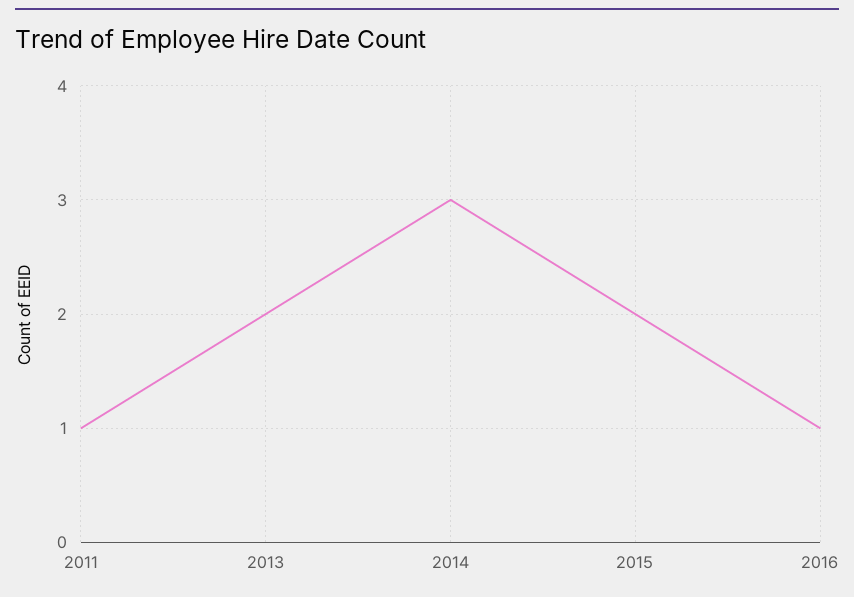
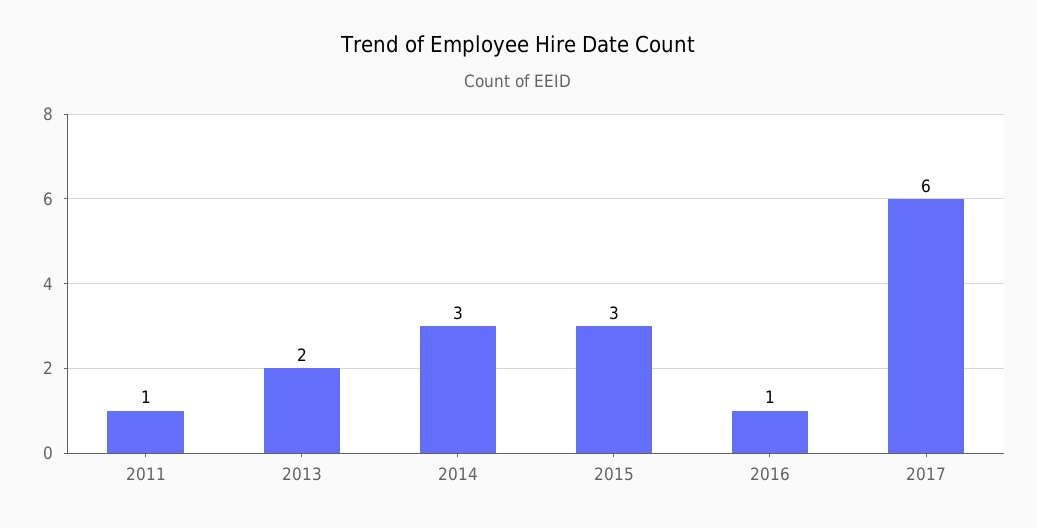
2015: 2 -> 3
2017: none -> 6

